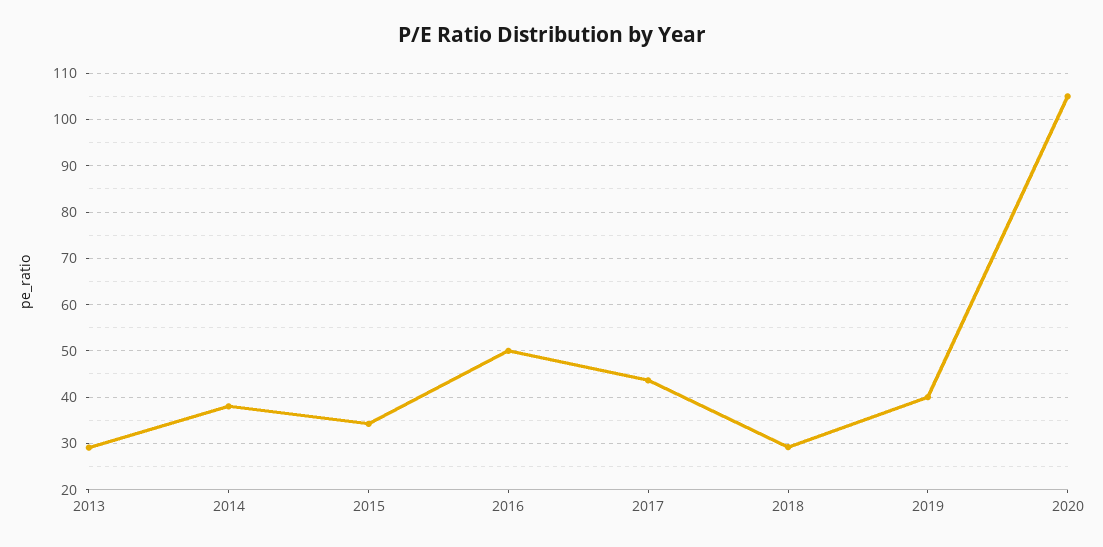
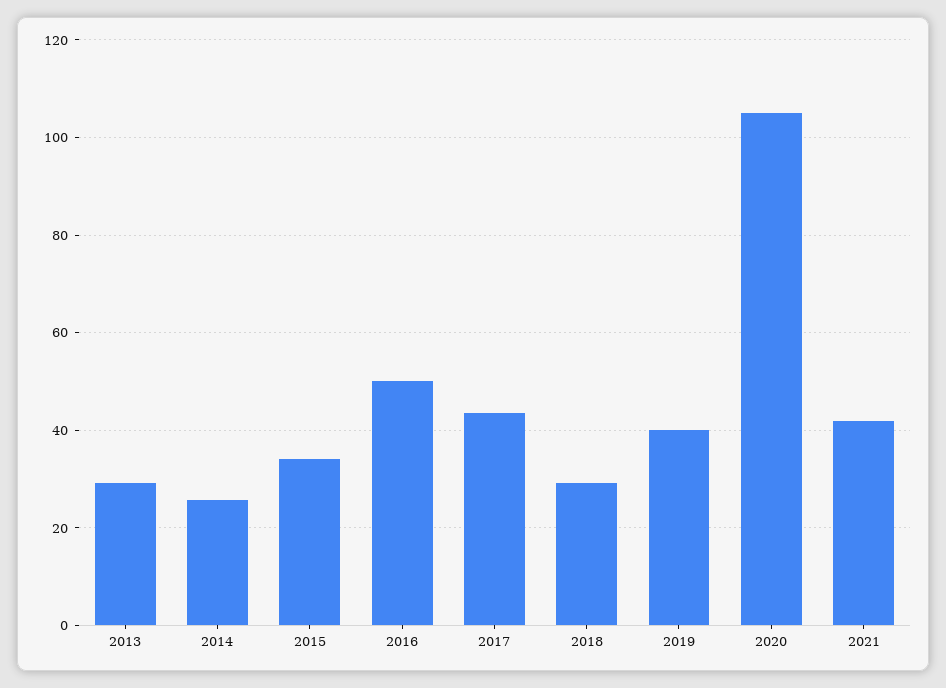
2014: 38 -> 26
2021: none -> 42

